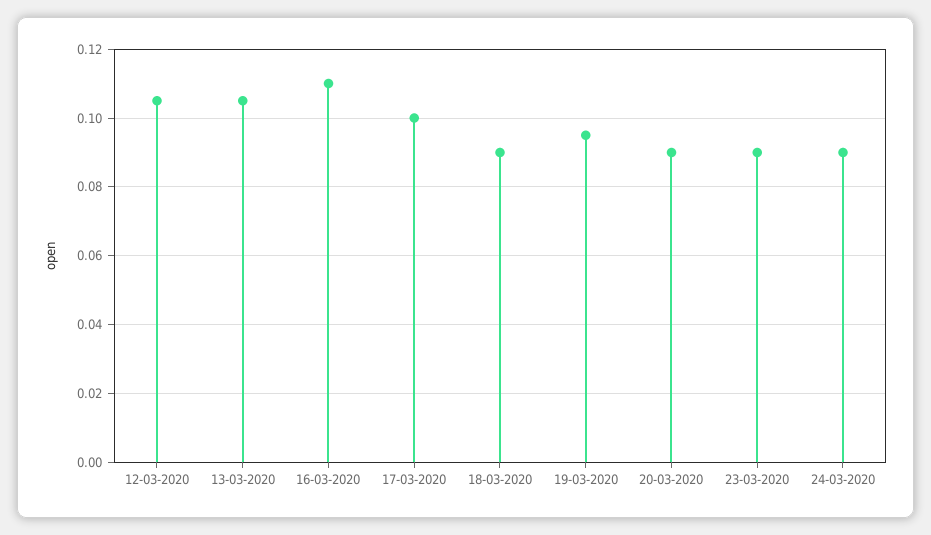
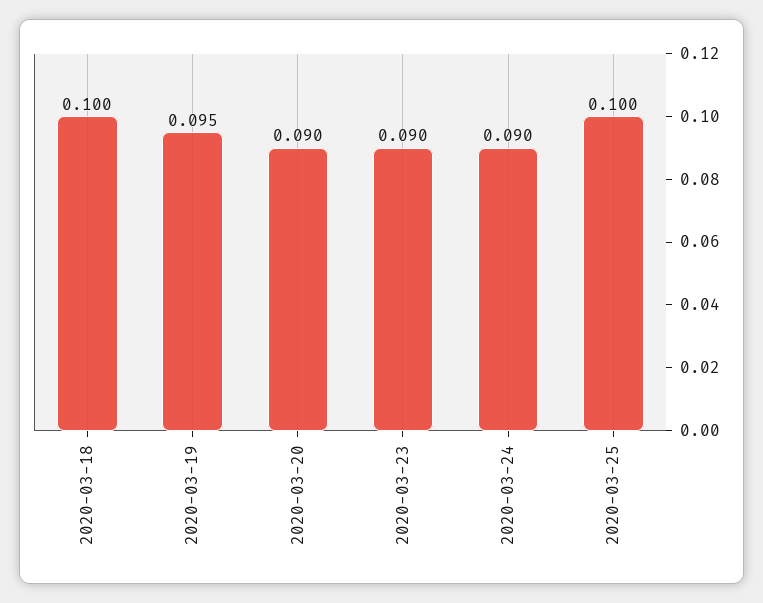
12-03-2020: 0.105 -> none
13-03-2020: 0.105 -> none
16-03-2020: 0.11 -> none
17-03-2020: 0.1 -> none
18-03-2020: 0.09 -> 0.1
2020-03-25: none -> 0.1

